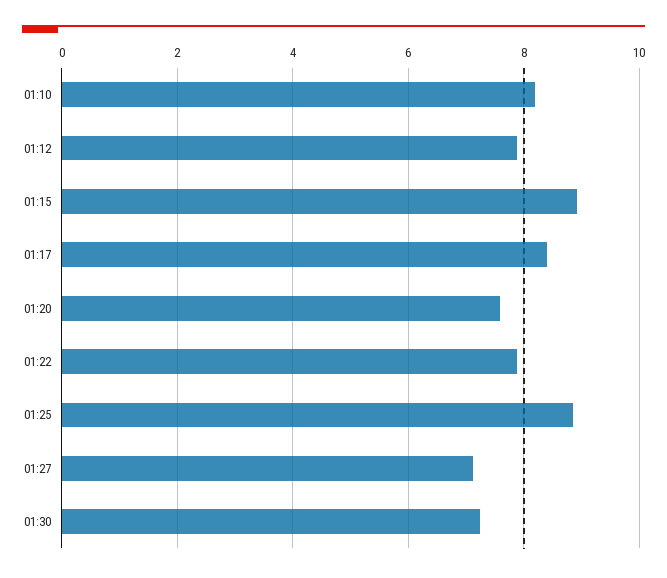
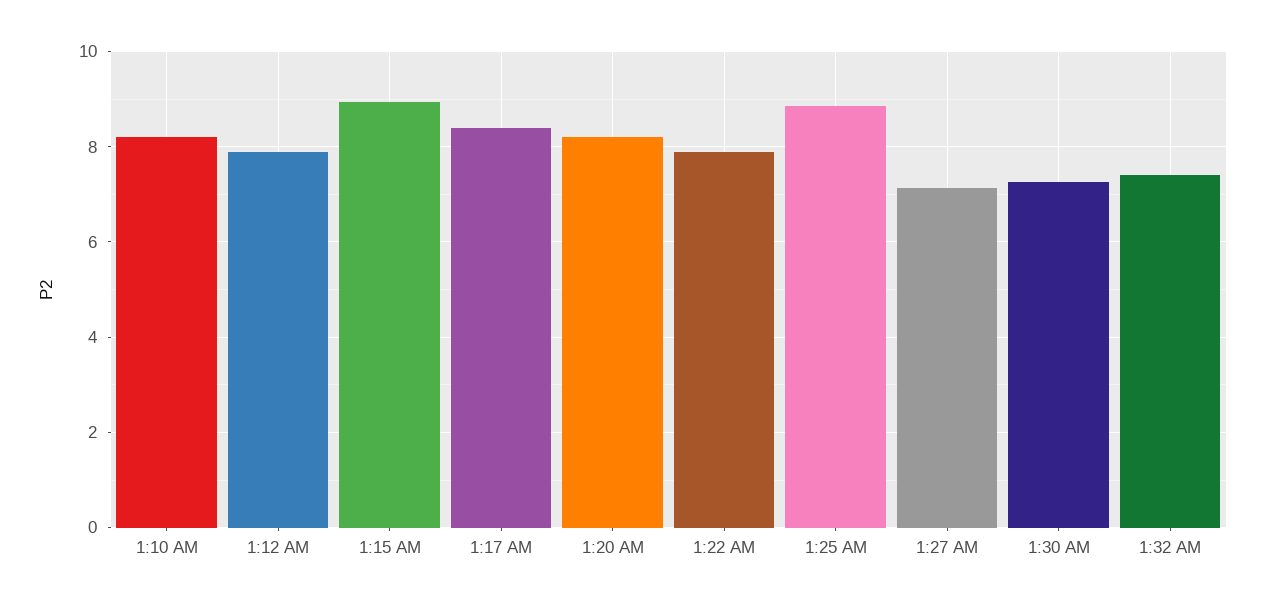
01:20: 7.6 -> 8.2
1:32 AM: none -> 7.4

